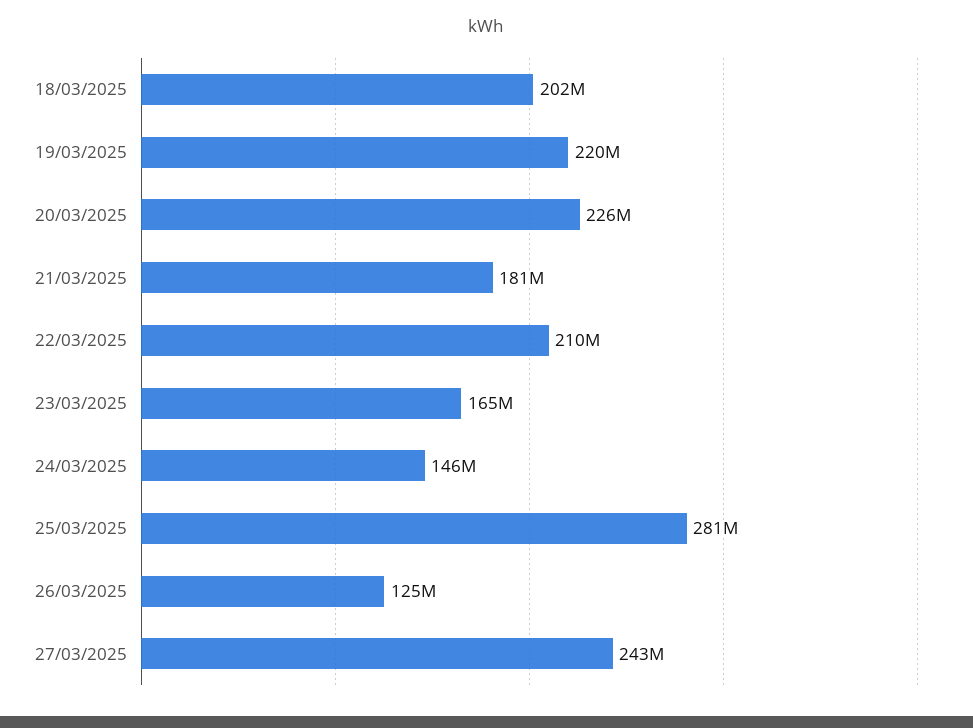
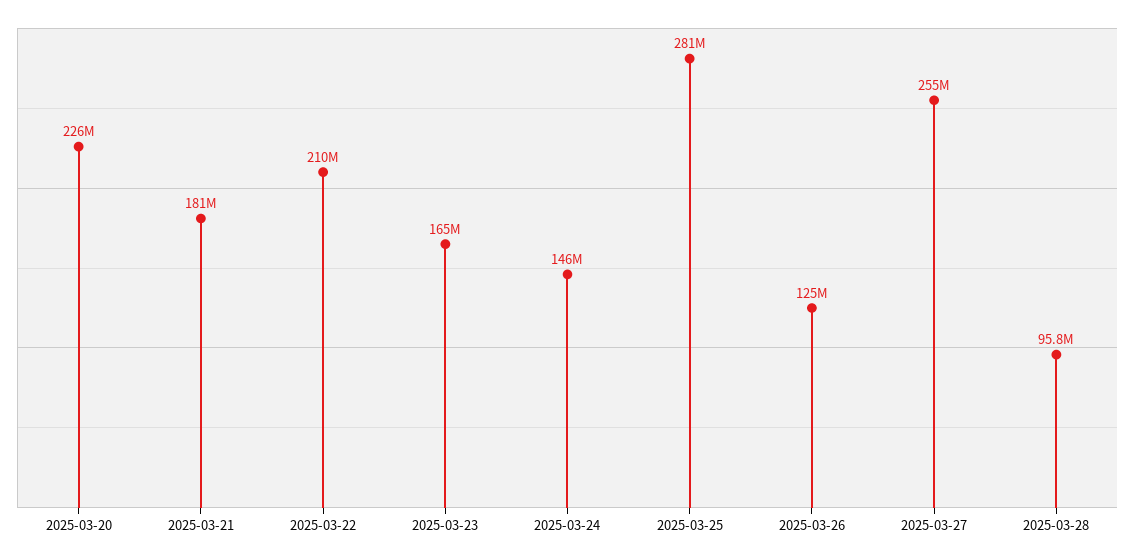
18/03/2025: 202000000 -> none
19/03/2025: 220000000 -> none
27/03/2025: 243000000 -> 255000000
2025-03-28: none -> 95800000

